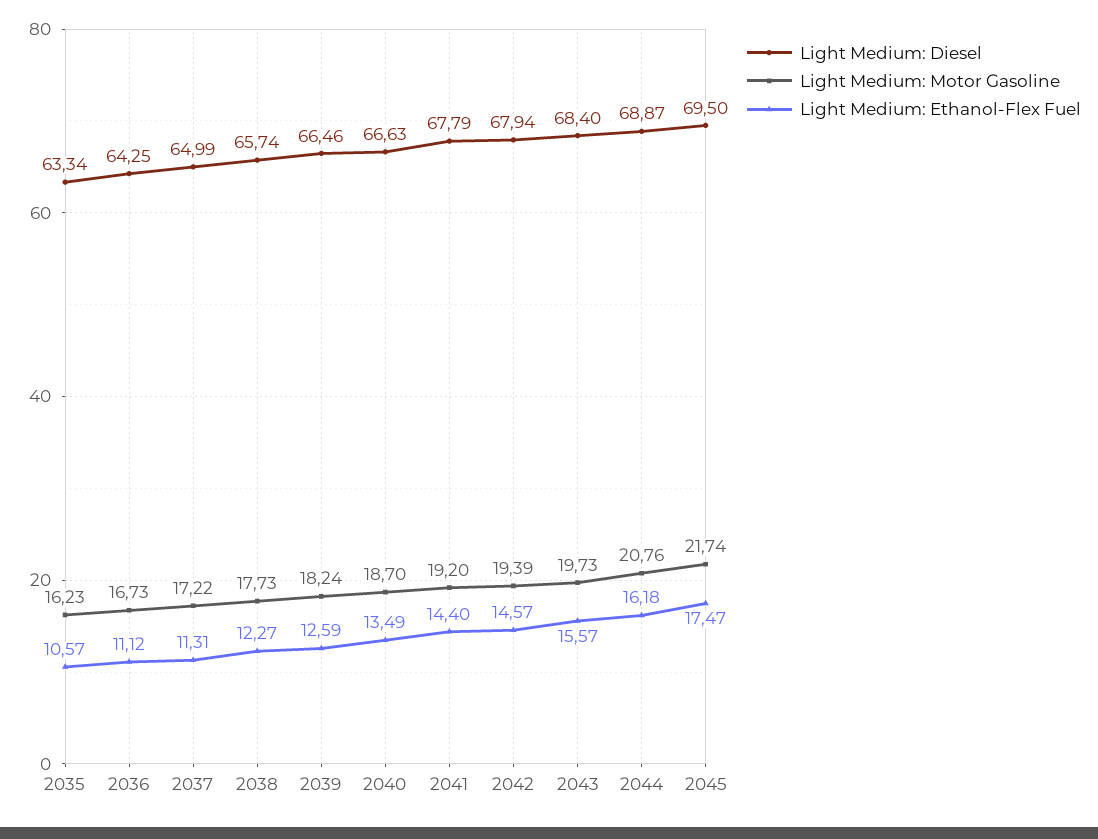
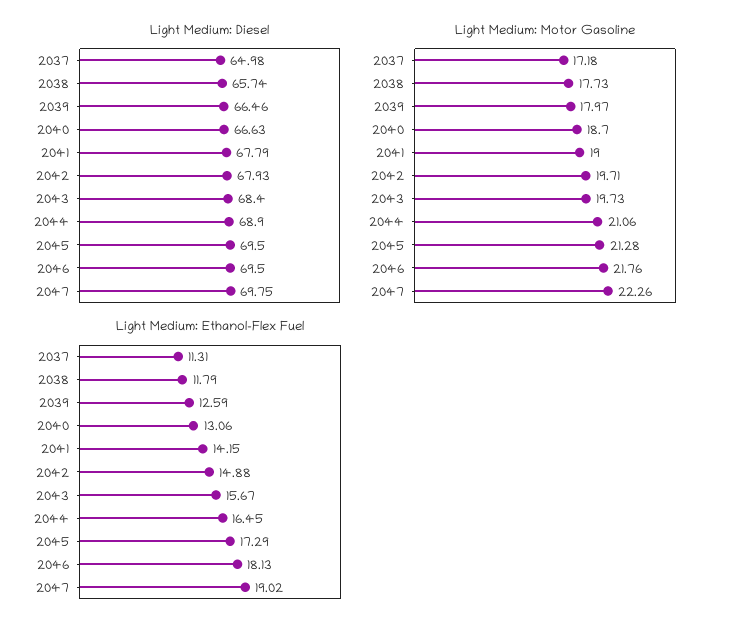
Light Medium: Diesel, 2035: 63.34 -> none
Light Medium: Motor Gasoline, 2035: 16.23 -> none
Light Medium: Ethanol-Flex Fuel, 2035: 10.57 -> none
Light Medium: Diesel, 2036: 64.25 -> none
Light Medium: Motor Gasoline, 2036: 16.73 -> none
Light Medium: Ethanol-Flex Fuel, 2036: 11.12 -> none
Light Medium: Diesel, 2037: 64.99 -> 64.98
Light Medium: Motor Gasoline, 2037: 17.22 -> 17.18
Light Medium: Ethanol-Flex Fuel, 2038: 12.27 -> 11.79
Light Medium: Motor Gasoline, 2039: 18.24 -> 17.97
Light Medium: Ethanol-Flex Fuel, 2040: 13.49 -> 13.06
Light Medium: Motor Gasoline, 2041: 19.2 -> 19
Light Medium: Ethanol-Flex Fuel, 2041: 14.4 -> 14.15
Light Medium: Diesel, 2042: 67.94 -> 67.93
Light Medium: Motor Gasoline, 2042: 19.39 -> 19.71
Light Medium: Ethanol-Flex Fuel, 2042: 14.57 -> 14.88
Light Medium: Ethanol-Flex Fuel, 2043: 15.57 -> 15.67
Light Medium: Diesel, 2044: 68.87 -> 68.9
Light Medium: Motor Gasoline, 2044: 20.76 -> 21.06
Light Medium: Ethanol-Flex Fuel, 2044: 16.18 -> 16.45
Light Medium: Motor Gasoline, 2045: 21.74 -> 21.28
Light Medium: Ethanol-Flex Fuel, 2045: 17.47 -> 17.29
Light Medium: Diesel, 2046: none -> 69.5
Light Medium: Diesel, 2047: none -> 69.75
Light Medium: Motor Gasoline, 2046: none -> 21.76
Light Medium: Motor Gasoline, 2047: none -> 22.26
Light Medium: Ethanol-Flex Fuel, 2046: none -> 18.13
Light Medium: Ethanol-Flex Fuel, 2047: none -> 19.02

